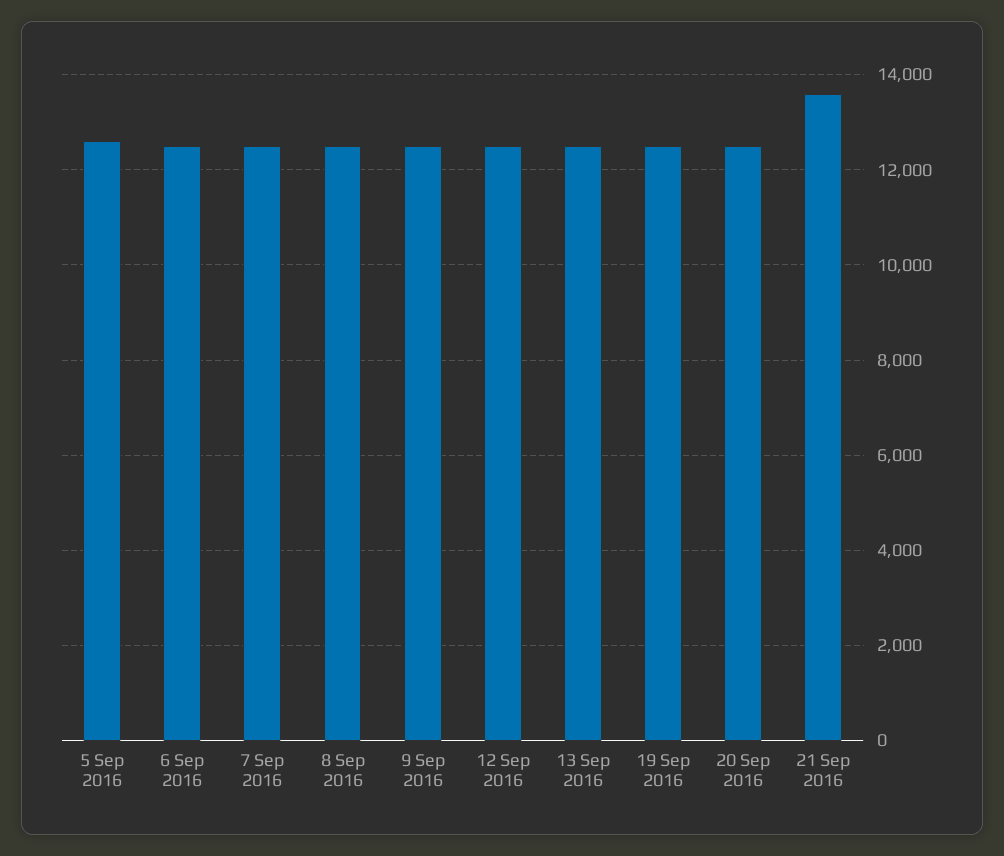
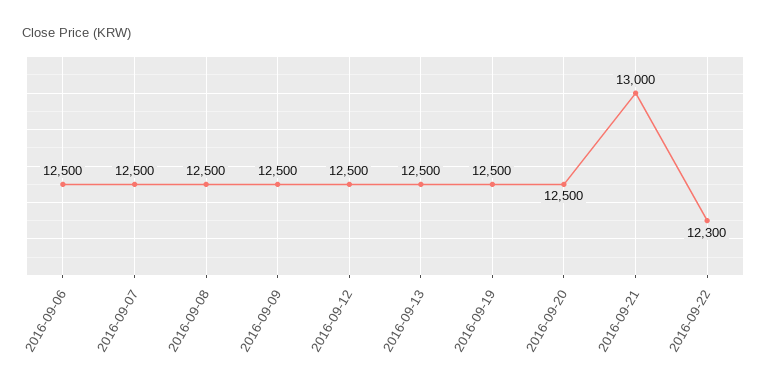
5 Sep 2016: 12600 -> none
21 Sep 2016: 13600 -> 13000
2016-09-22: none -> 12300

